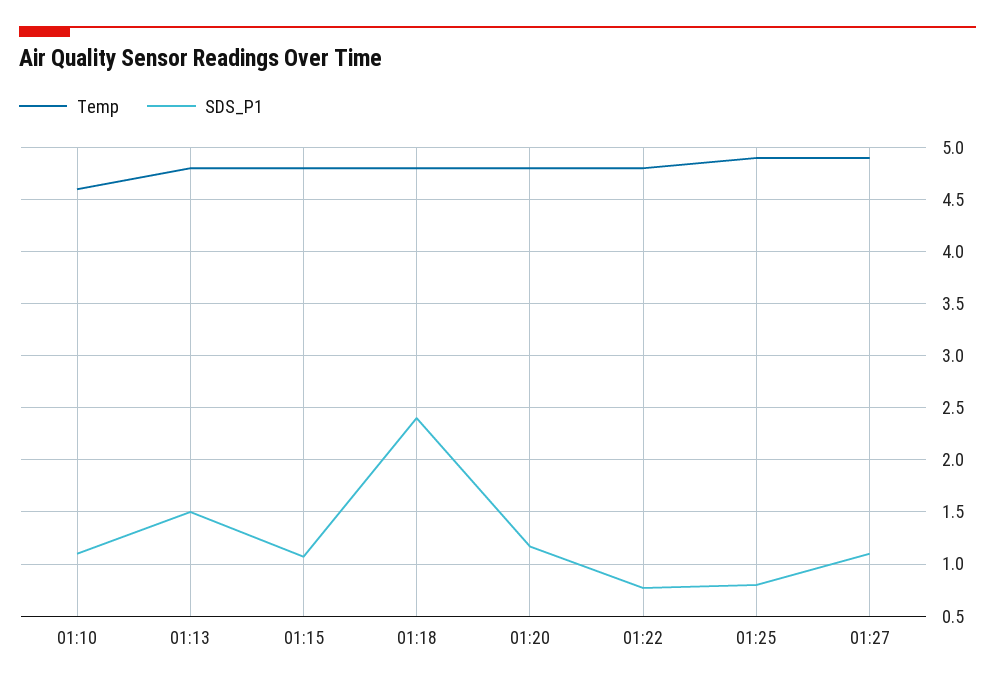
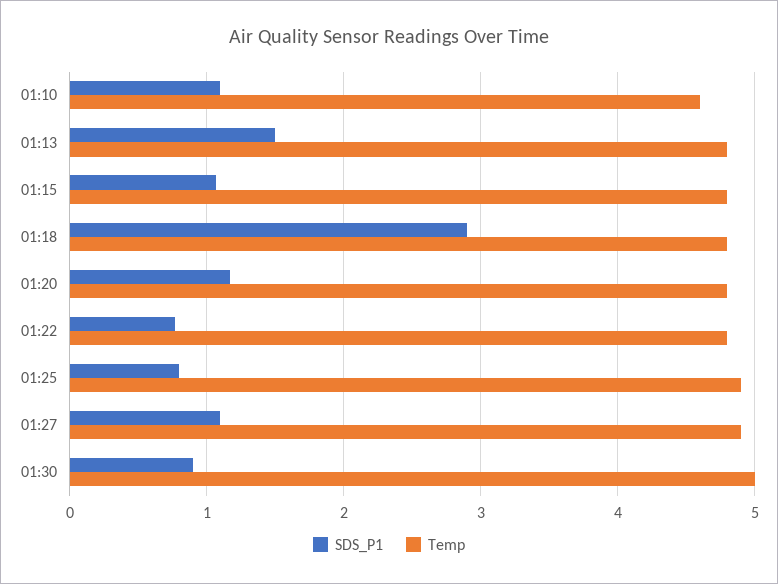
SDS_P1, 01:18: 2.4 -> 2.9
SDS_P1, 01:30: none -> 0.9
Temp, 01:30: none -> 5

